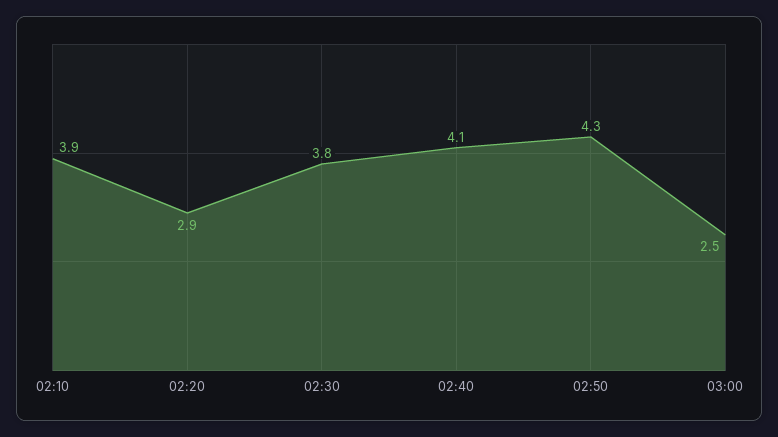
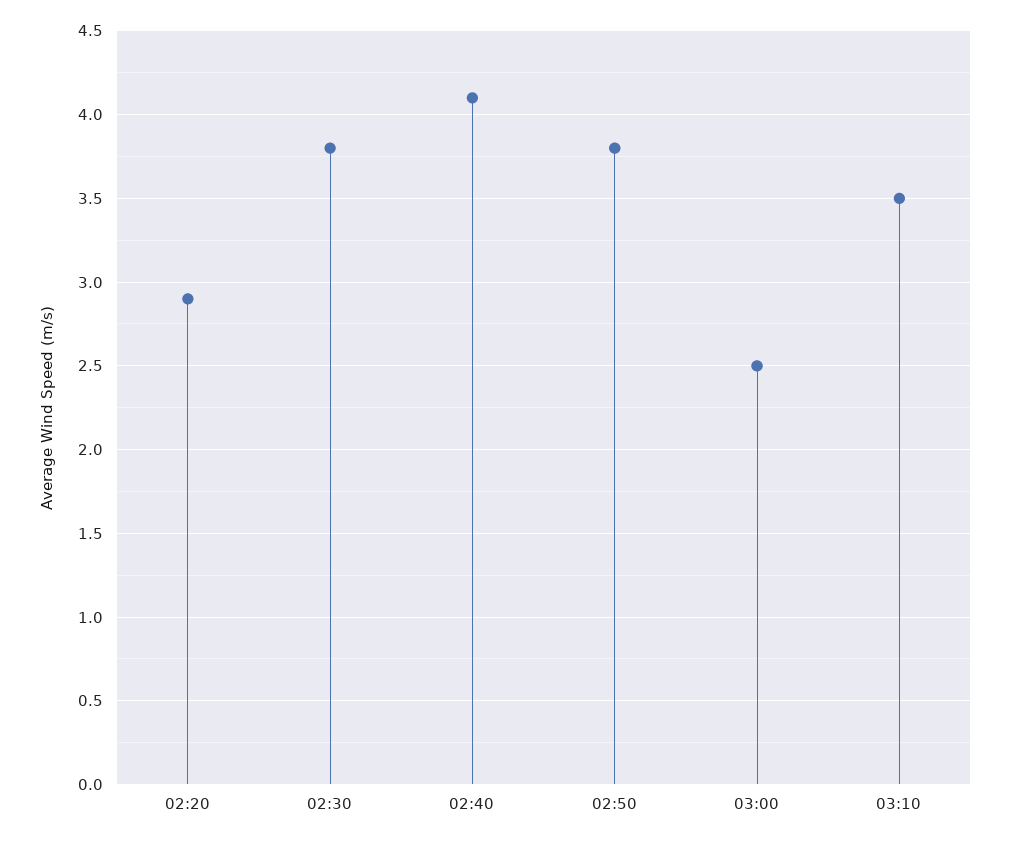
02:10: 3.9 -> none
02:50: 4.3 -> 3.8
03:10: none -> 3.5

